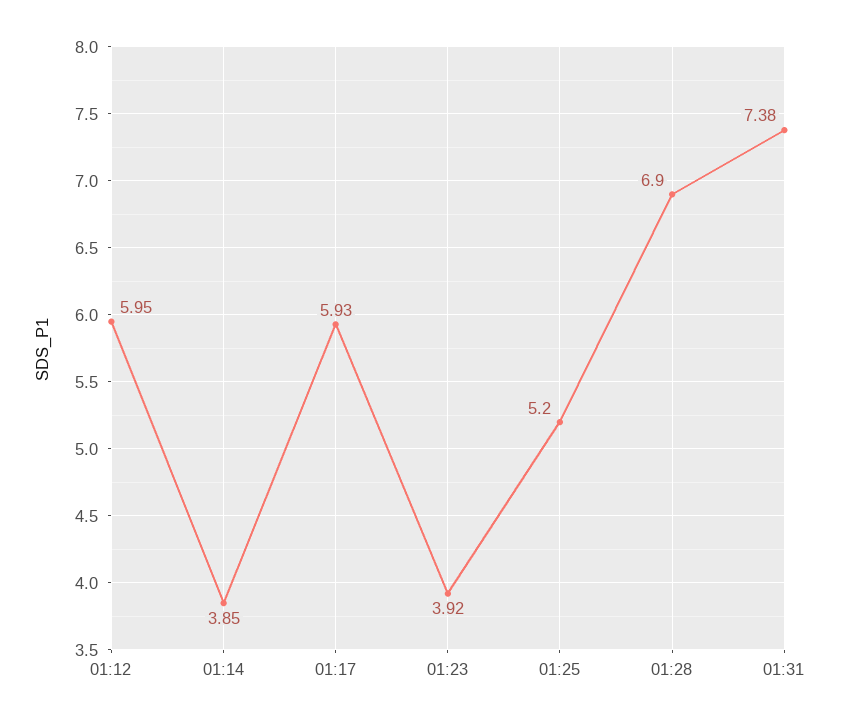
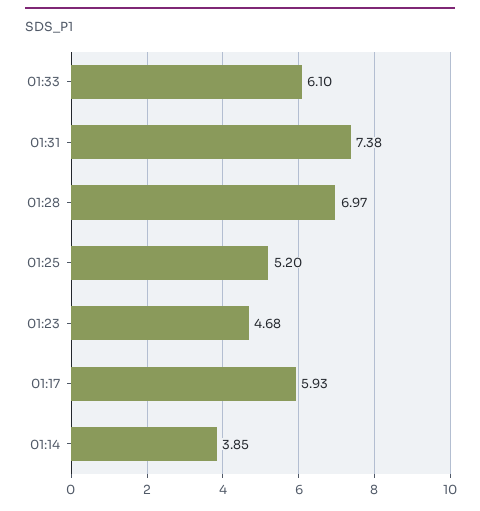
01:12: 5.95 -> none
01:23: 3.92 -> 4.68
01:28: 6.9 -> 6.97
01:33: none -> 6.1

